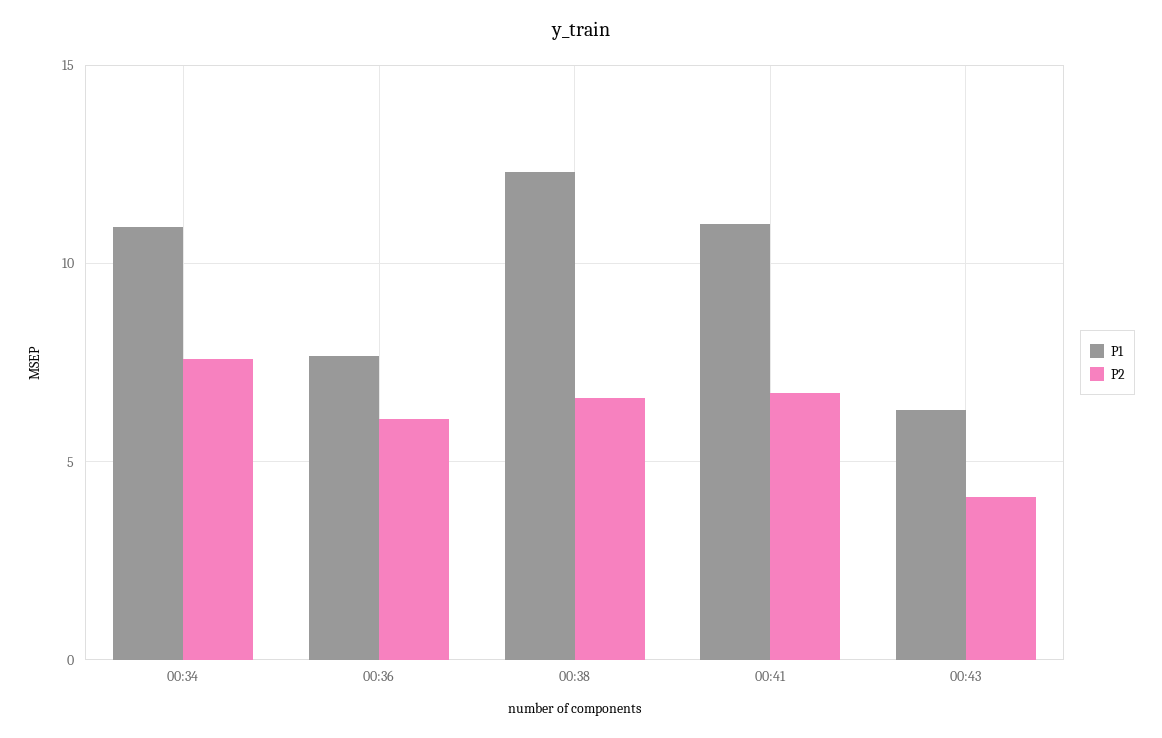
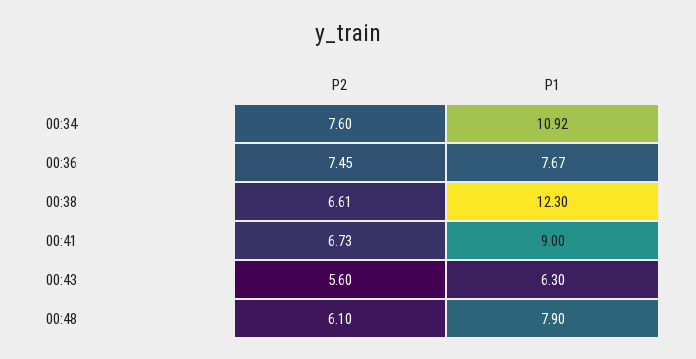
P2, 00:36: 6 -> 7.45
P1, 00:41: 11 -> 9
P2, 00:43: 4 -> 5.6
P2, 00:48: none -> 6.1
P1, 00:48: none -> 7.9

